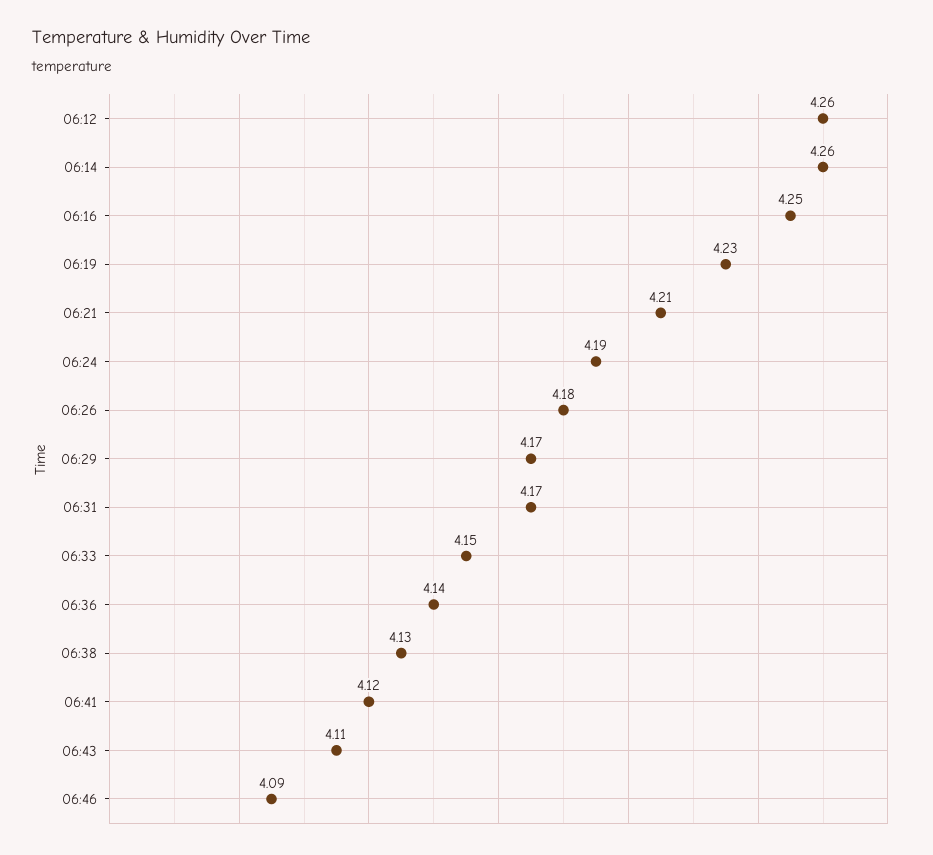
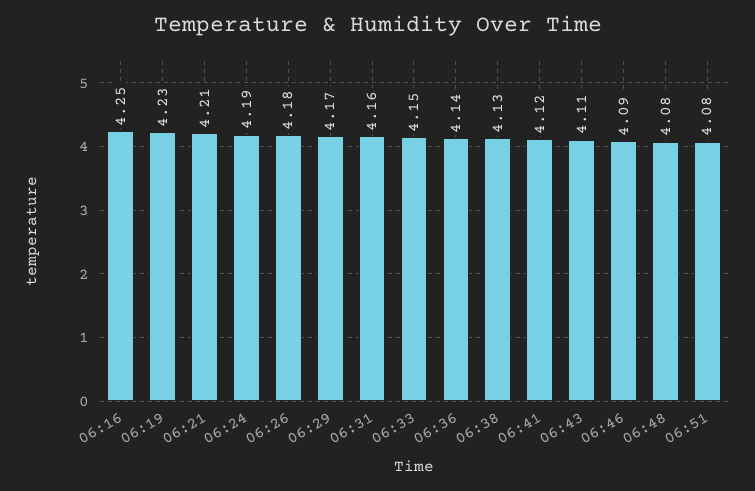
06:12: 4.26 -> none
06:14: 4.26 -> none
06:31: 4.17 -> 4.16
06:48: none -> 4.08
06:51: none -> 4.08

